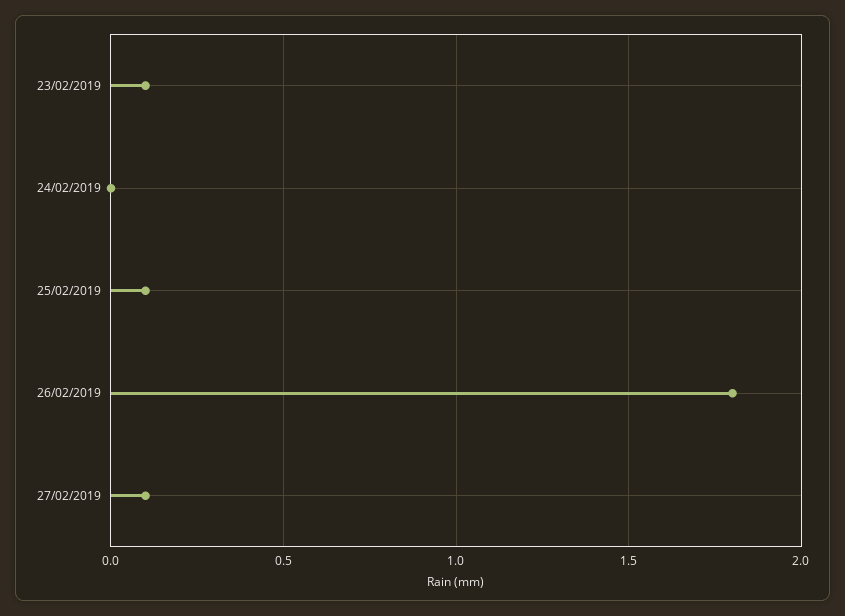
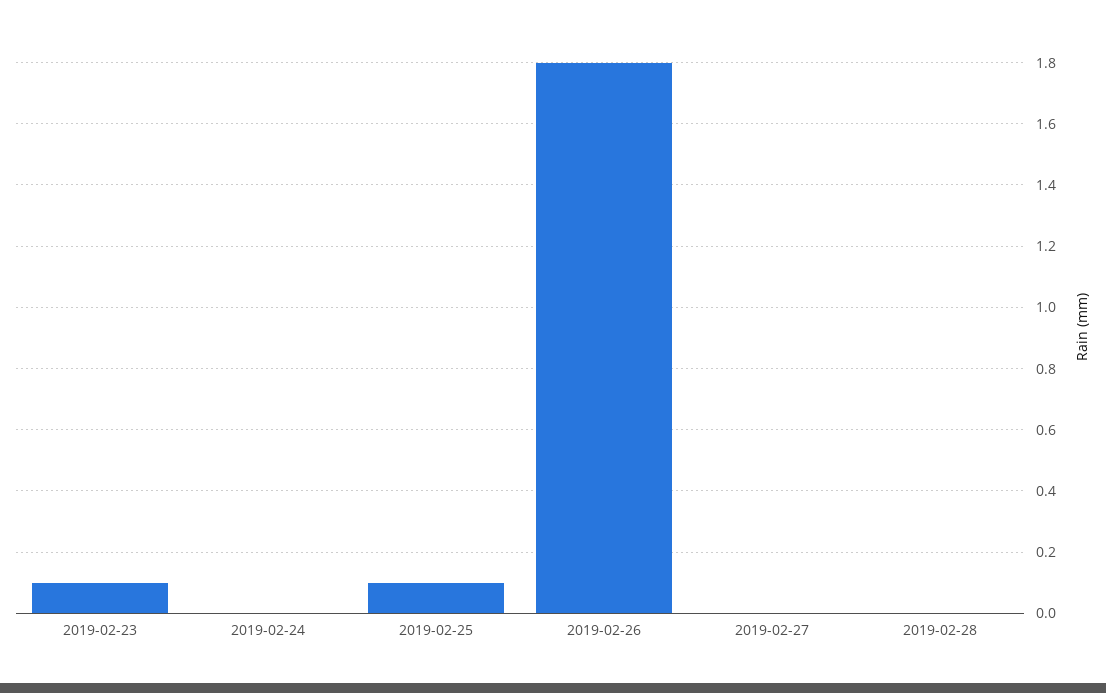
27/02/2019: 0.1 -> 0
2019-02-28: none -> 0

